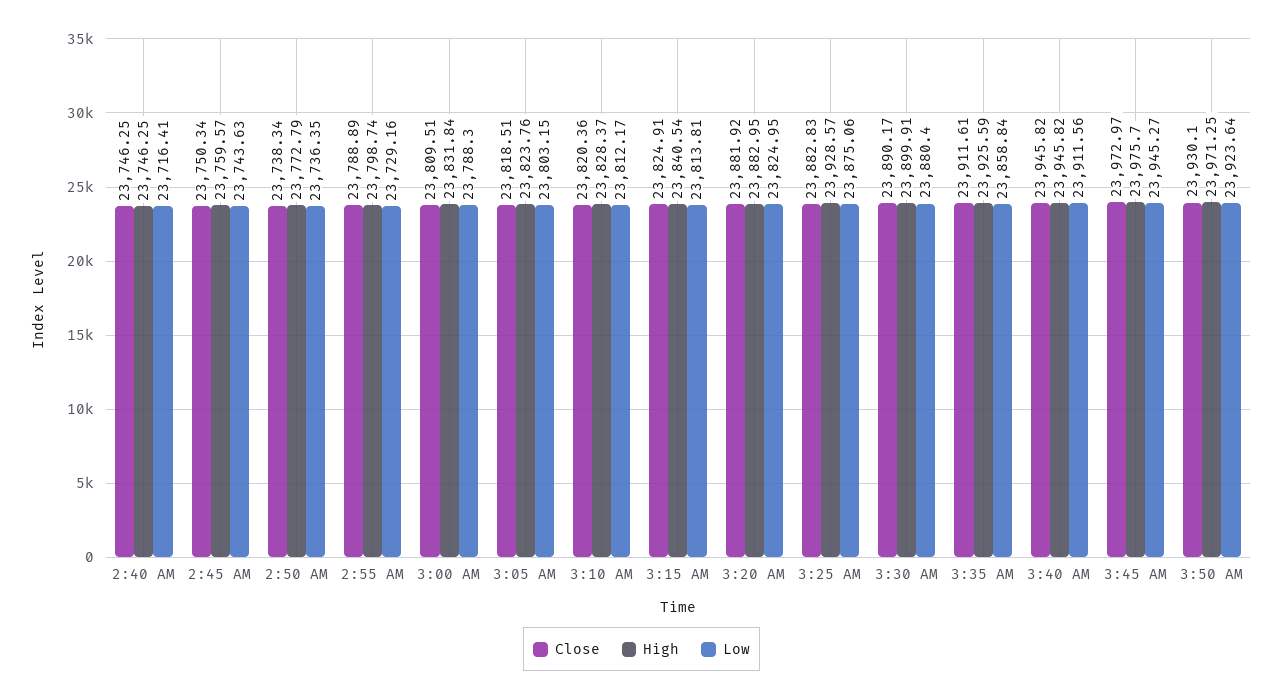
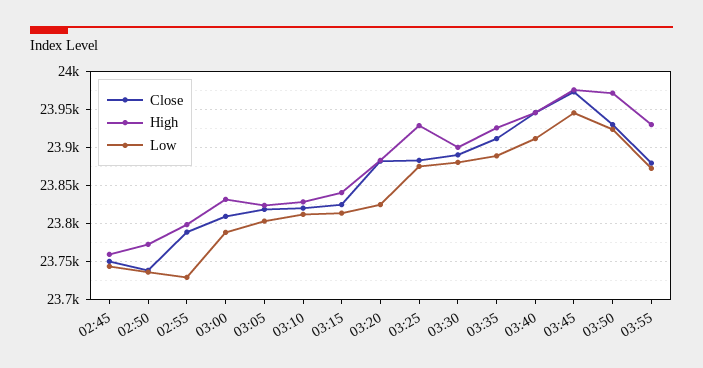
Close, 2:40 AM: 23746.25 -> none
High, 2:40 AM: 23746.25 -> none
Low, 2:40 AM: 23716.41 -> none
Low, 3:35 AM: 23858.84 -> 23890
Close, 03:55: none -> 23880
High, 03:55: none -> 23930
Low, 03:55: none -> 23870

